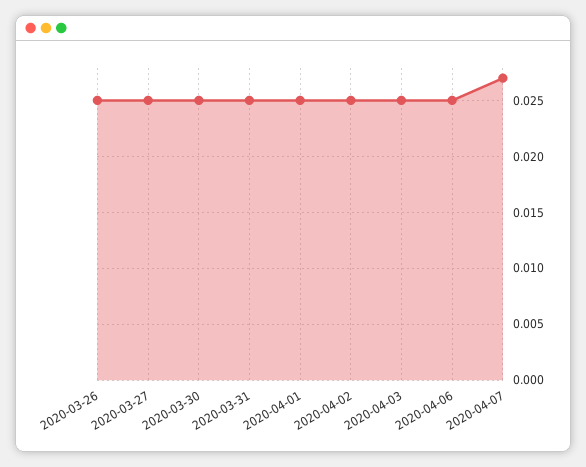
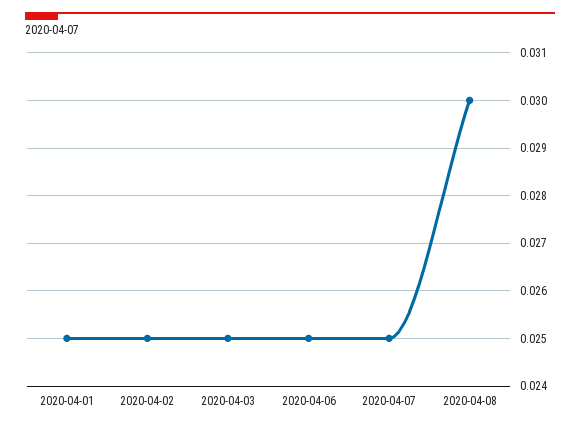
2020-03-26: 0.025 -> none
2020-03-27: 0.025 -> none
2020-03-30: 0.025 -> none
2020-03-31: 0.025 -> none
2020-04-07: 0.027 -> 0.025
2020-04-08: none -> 0.03

